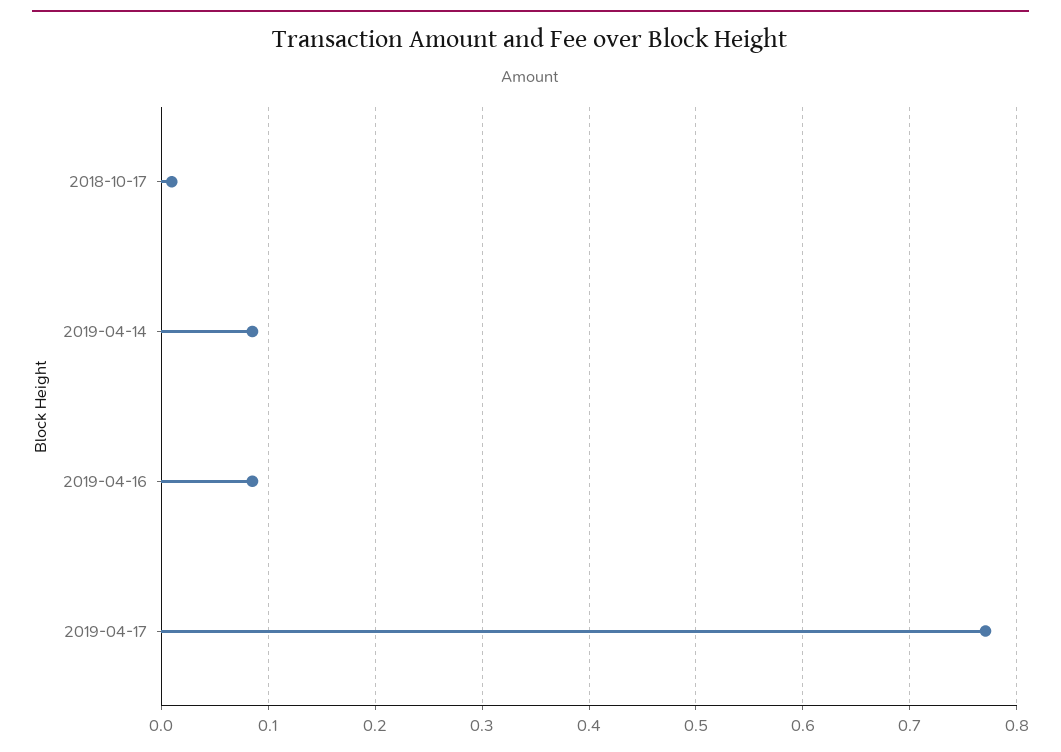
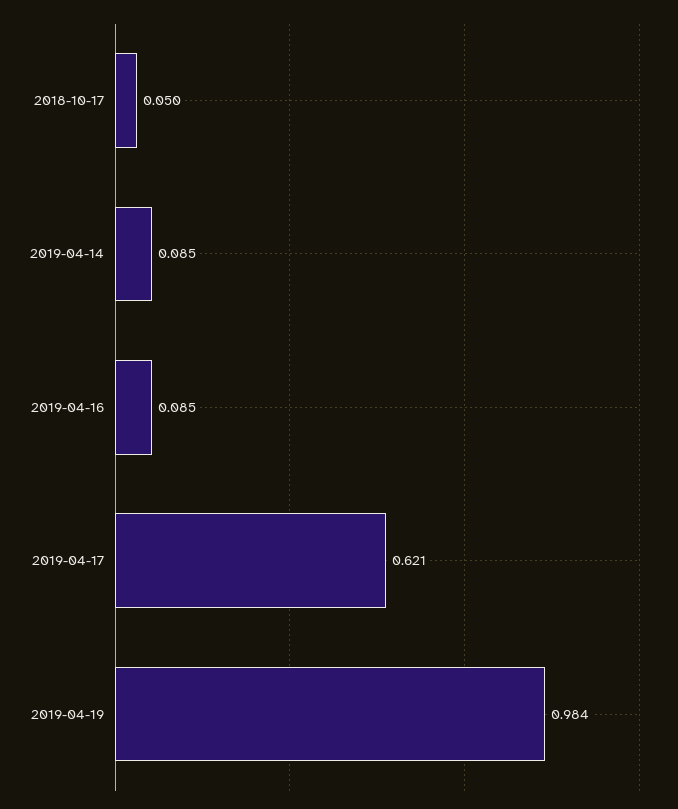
2018-10-17: 0.01 -> 0.05
2019-04-17: 0.77 -> 0.621
2019-04-19: none -> 0.984

